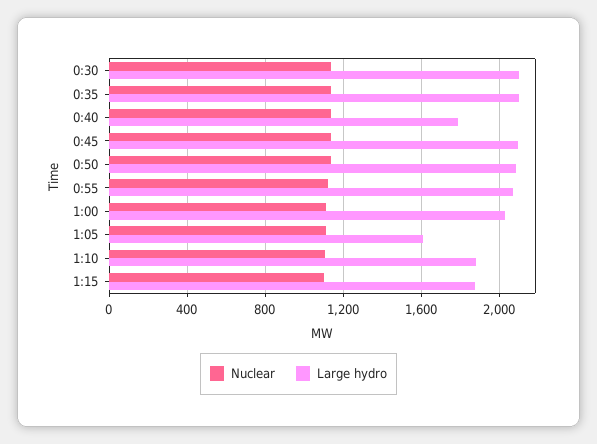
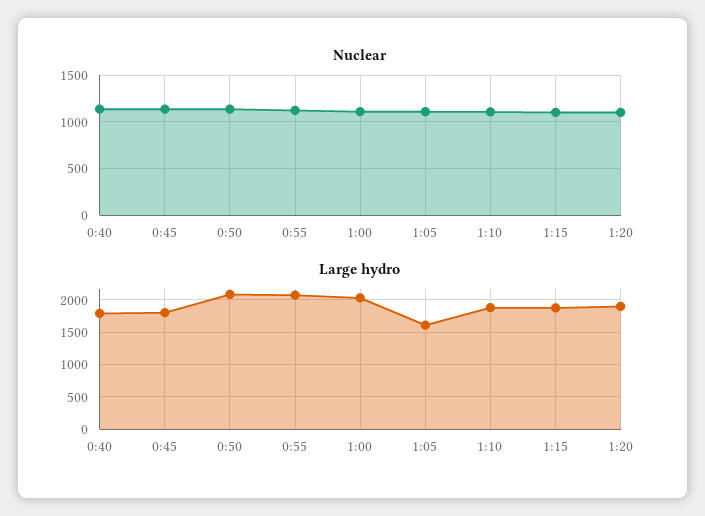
Nuclear, 0:30: 1150 -> none
Large hydro, 0:30: 2100 -> none
Nuclear, 0:35: 1150 -> none
Large hydro, 0:35: 2100 -> none
Large hydro, 0:45: 2100 -> 1800
Nuclear, 1:20: none -> 1100
Large hydro, 1:20: none -> 1900

